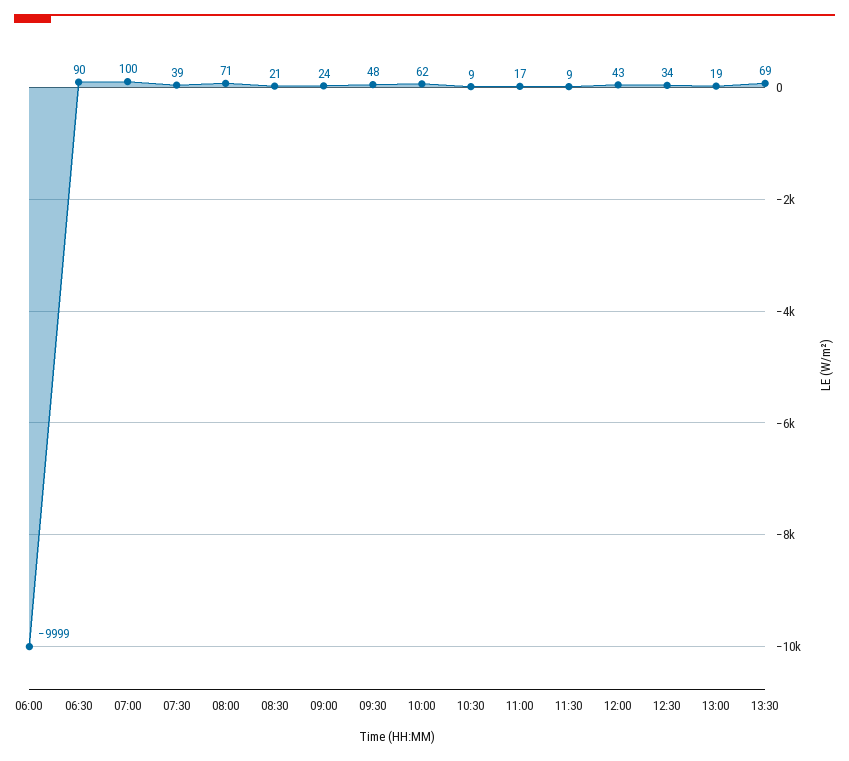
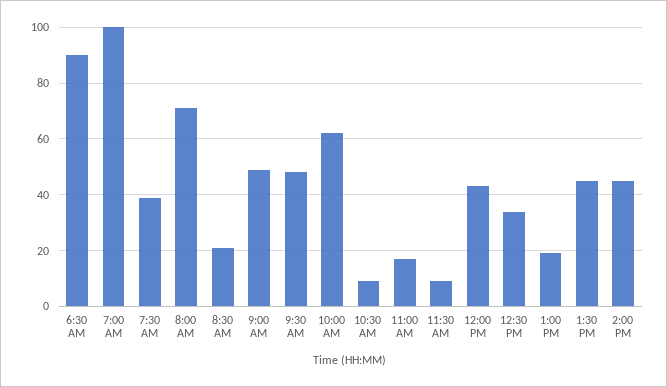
06:00: -9999 -> none
09:00: 24 -> 50
13:30: 69 -> 45
2:00 PM: none -> 45

